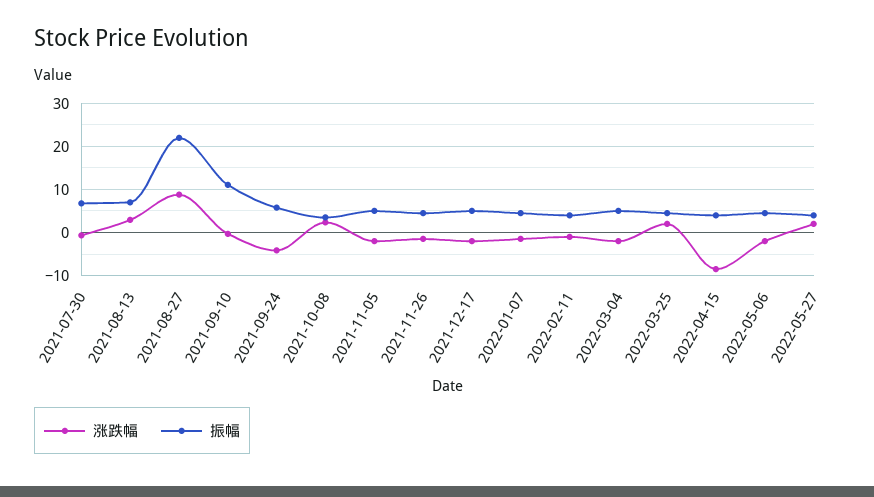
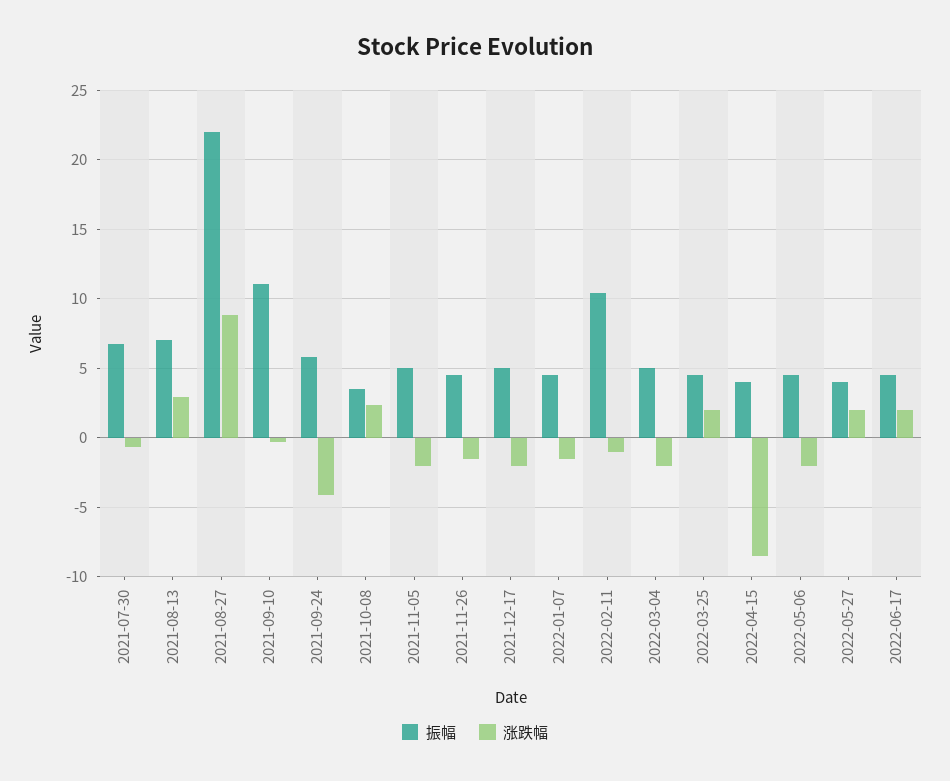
振幅, 2022-02-11: 4 -> 10.5
振幅, 2022-06-17: none -> 4.5
涨跌幅, 2022-06-17: none -> 2

